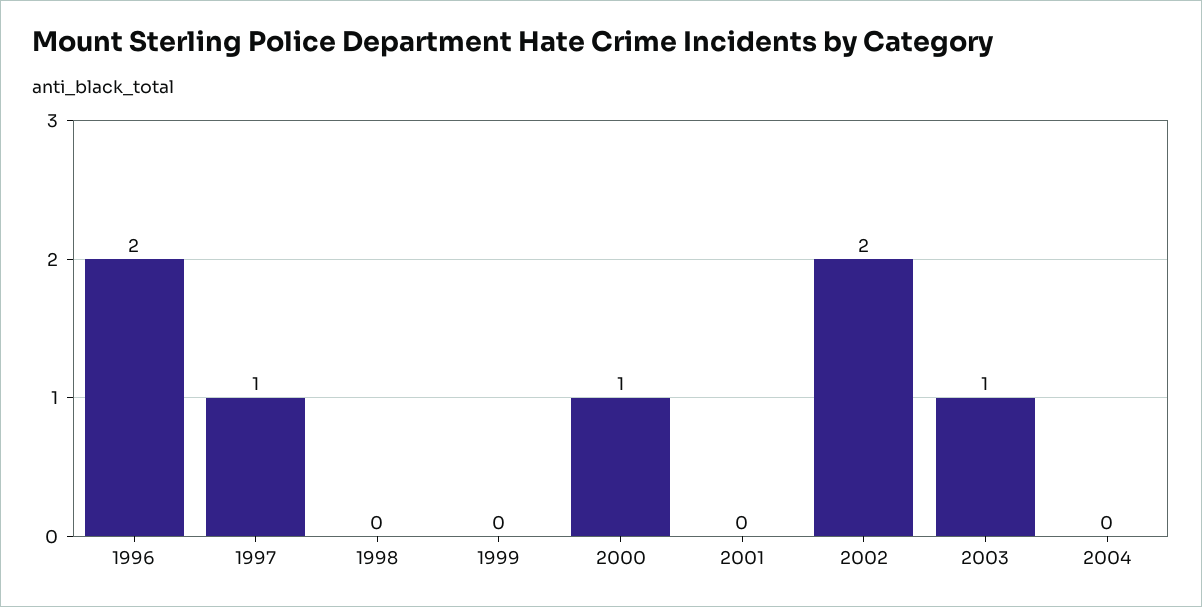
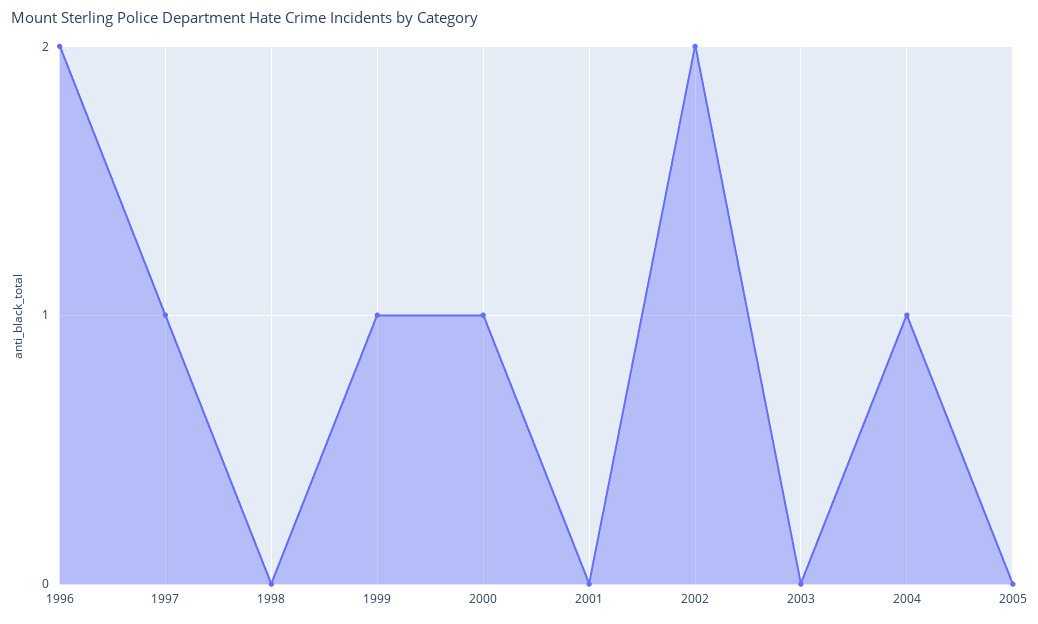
1999: 0 -> 1
2003: 1 -> 0
2004: 0 -> 1
2005: none -> 0

